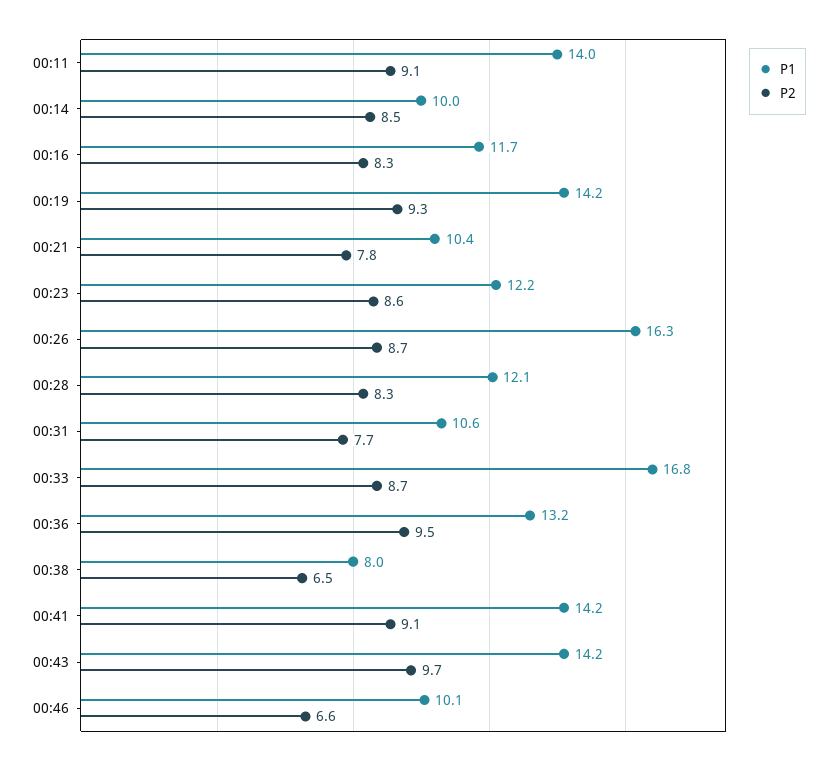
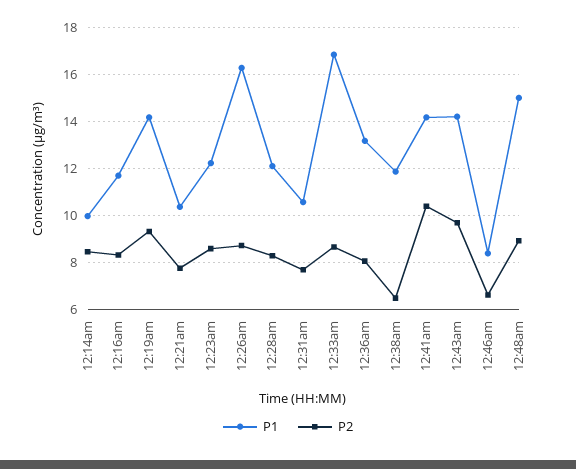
P1, 00:11: 14 -> none
P2, 00:11: 9.1 -> none
P2, 00:36: 9.5 -> 8
P1, 00:38: 8 -> 12
P2, 00:41: 9.1 -> 10.5
P1, 00:46: 10.1 -> 8.5
P1, 12:48am: none -> 15
P2, 12:48am: none -> 9

